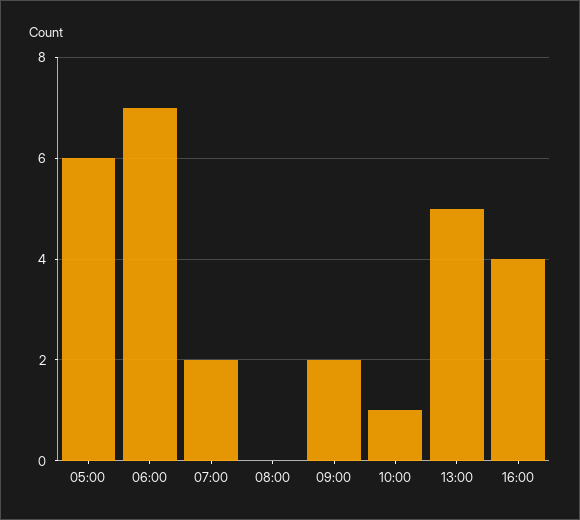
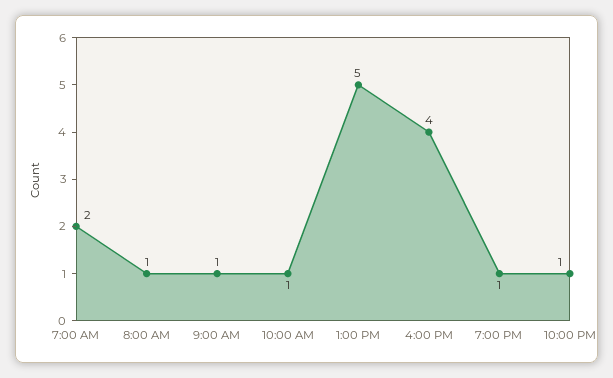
05:00: 6 -> none
06:00: 7 -> none
08:00: 0 -> 1
09:00: 2 -> 1
7:00 PM: none -> 1
10:00 PM: none -> 1

